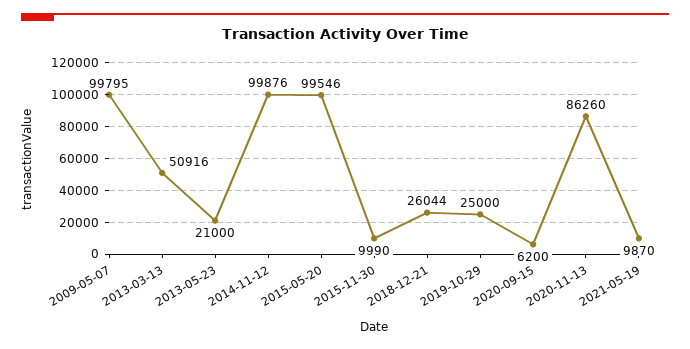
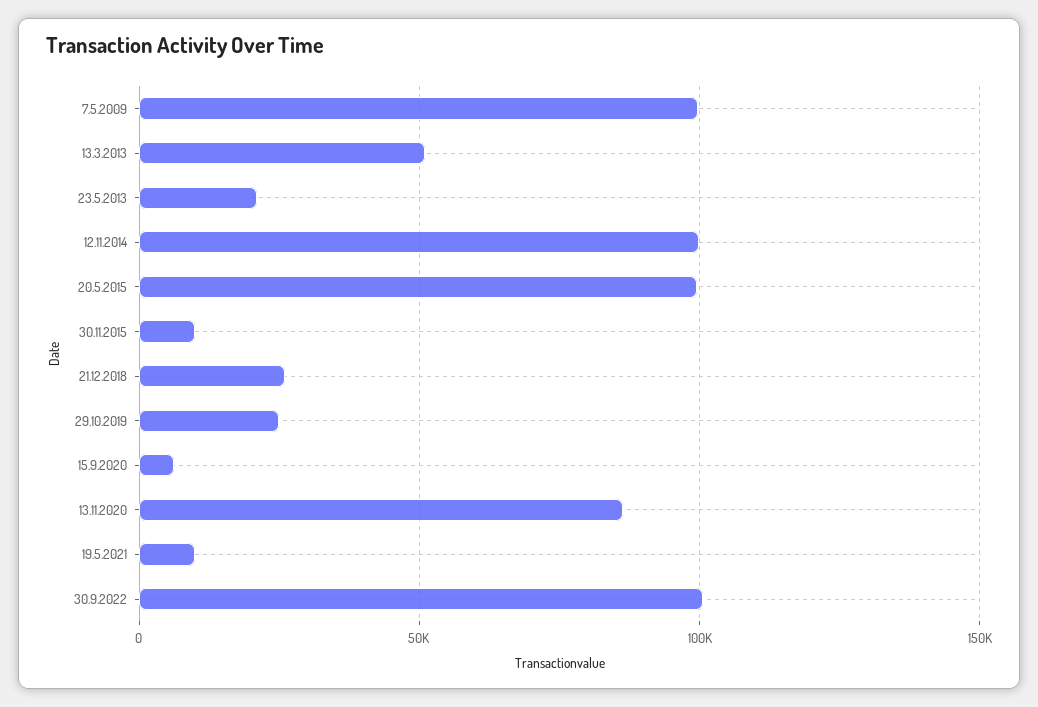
30.9.2022: none -> 100000

